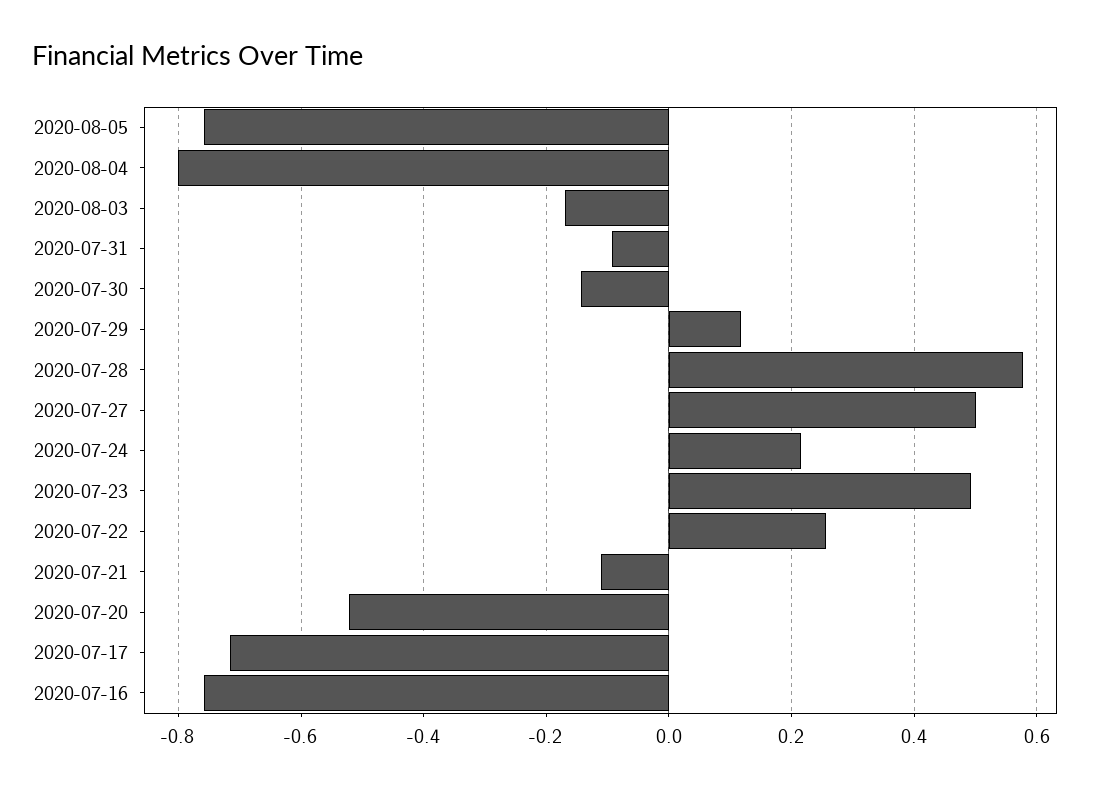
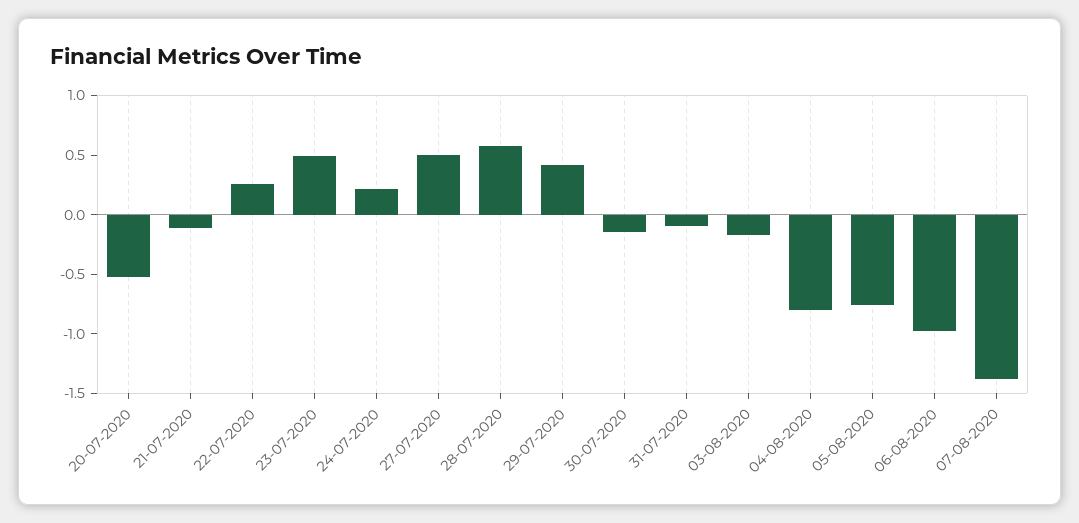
2020-07-29: 0.12 -> 0.4
2020-07-17: -0.72 -> none
2020-07-16: -0.76 -> none
06-08-2020: none -> -1
07-08-2020: none -> -1.4

